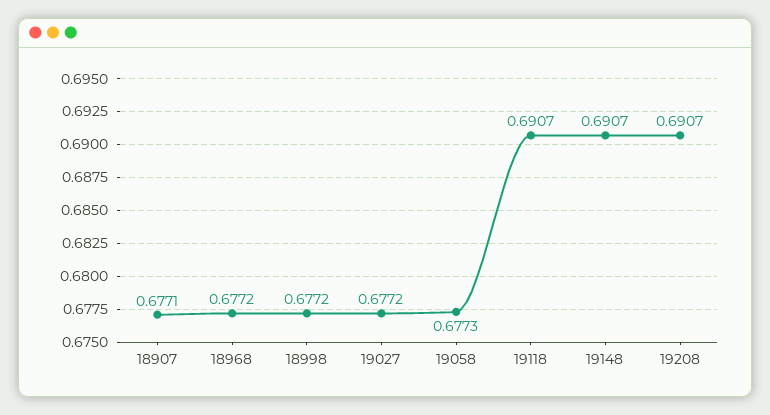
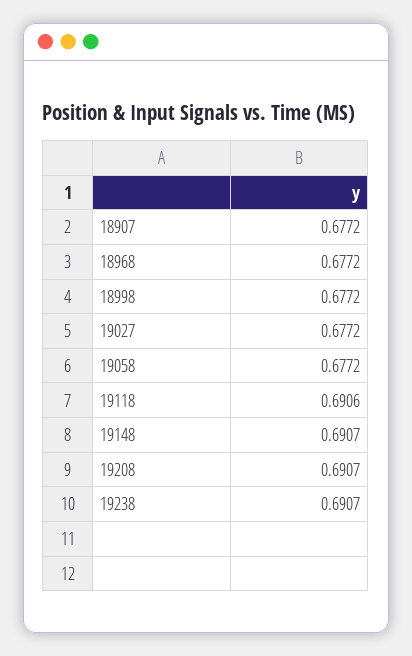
18907: 0.6771 -> 0.6772
19058: 0.6773 -> 0.6772
19118: 0.6907 -> 0.6906
19238: none -> 0.6907

